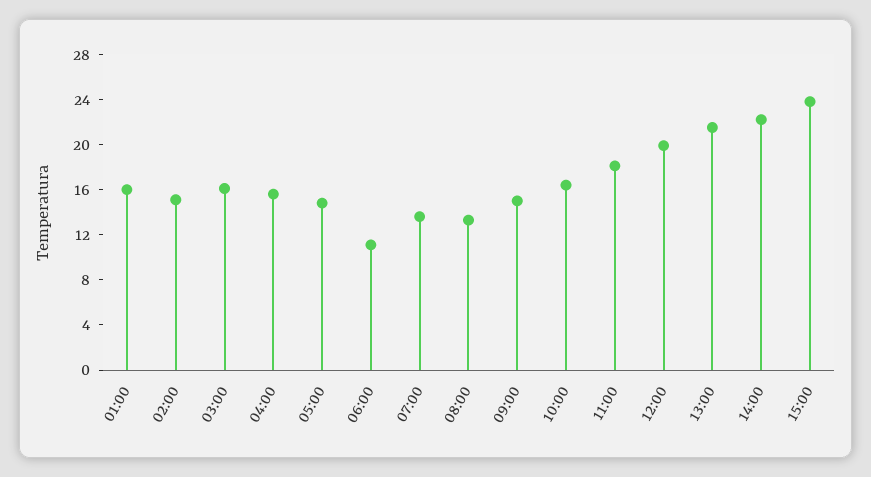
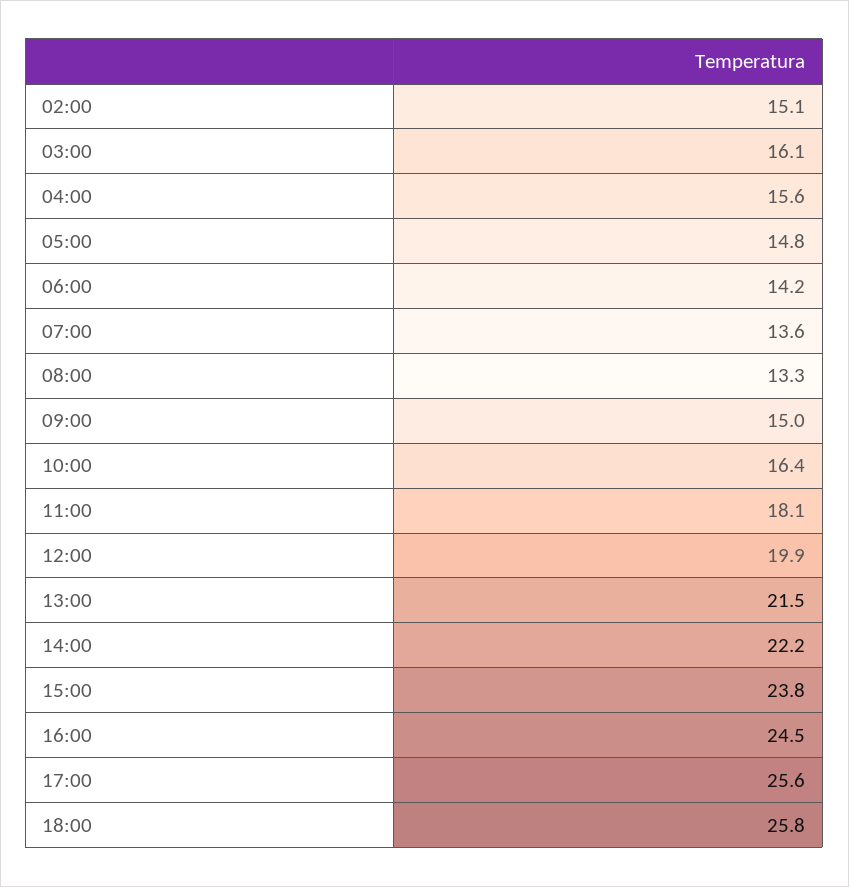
01:00: 16 -> none
06:00: 11 -> 14.2
16:00: none -> 24.5
17:00: none -> 25.6
18:00: none -> 25.8

